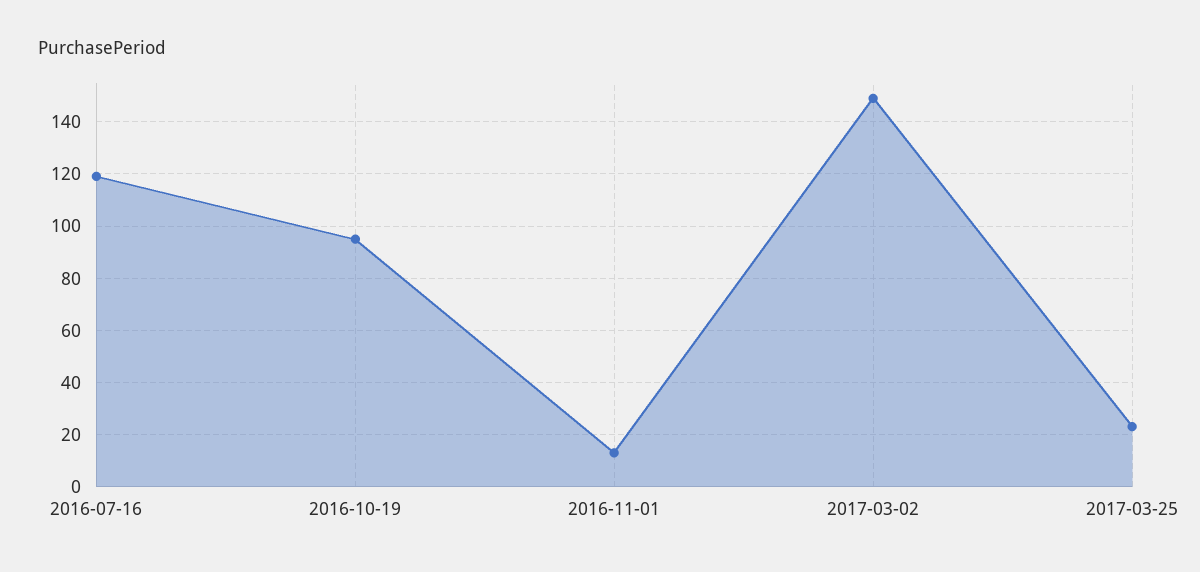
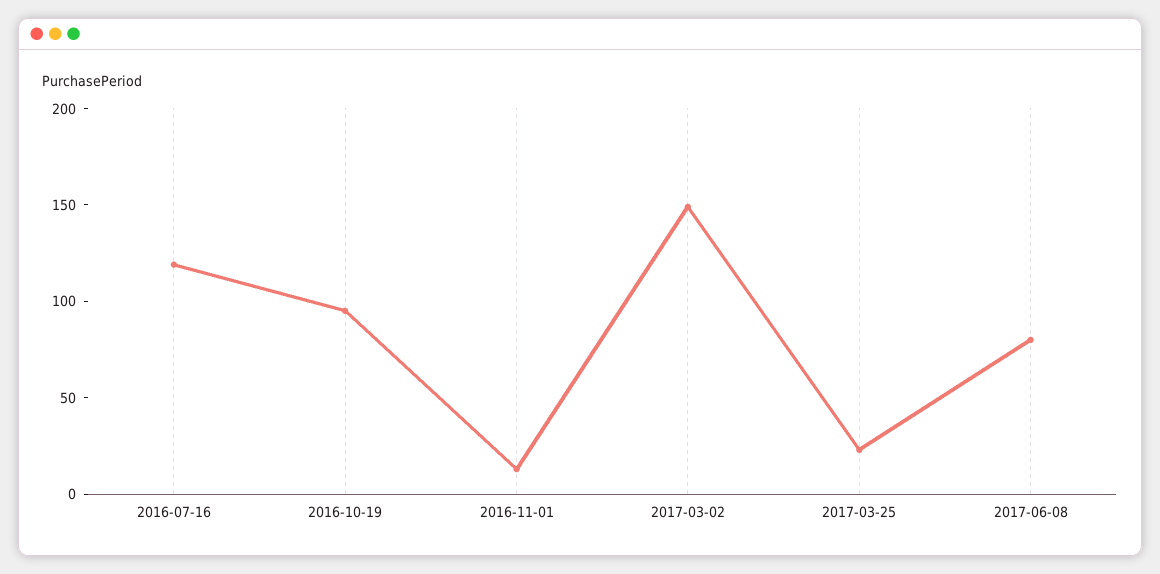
2017-06-08: none -> 80

